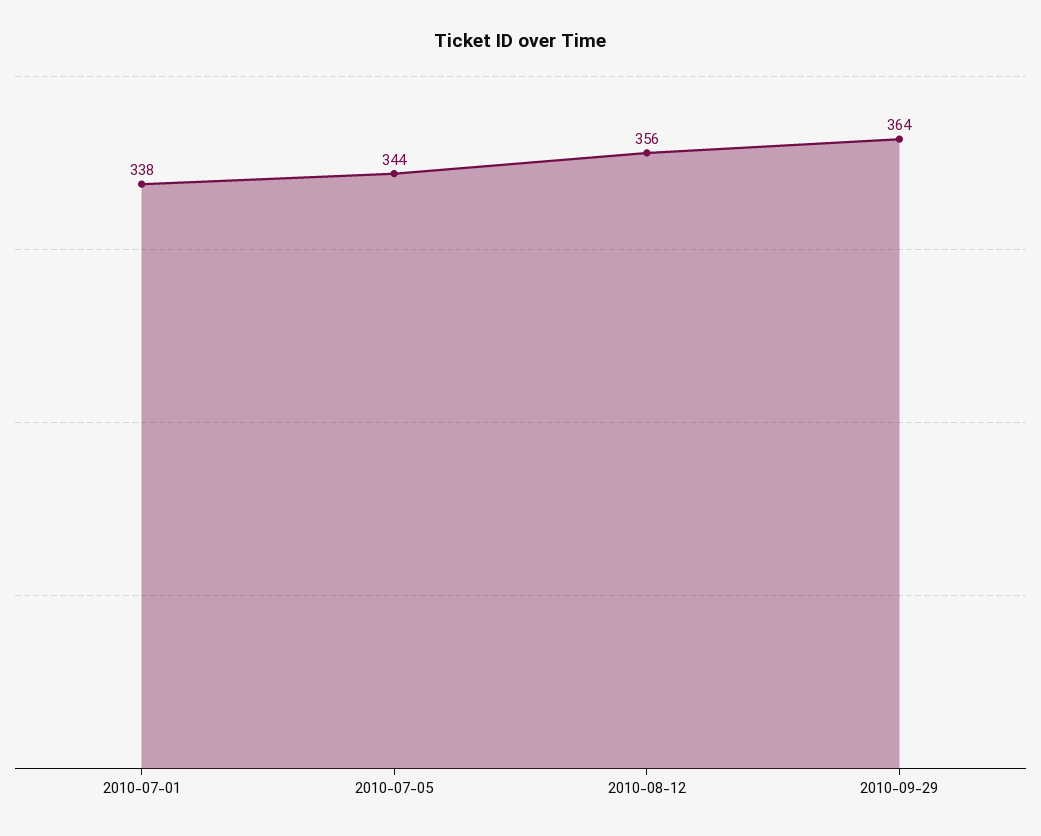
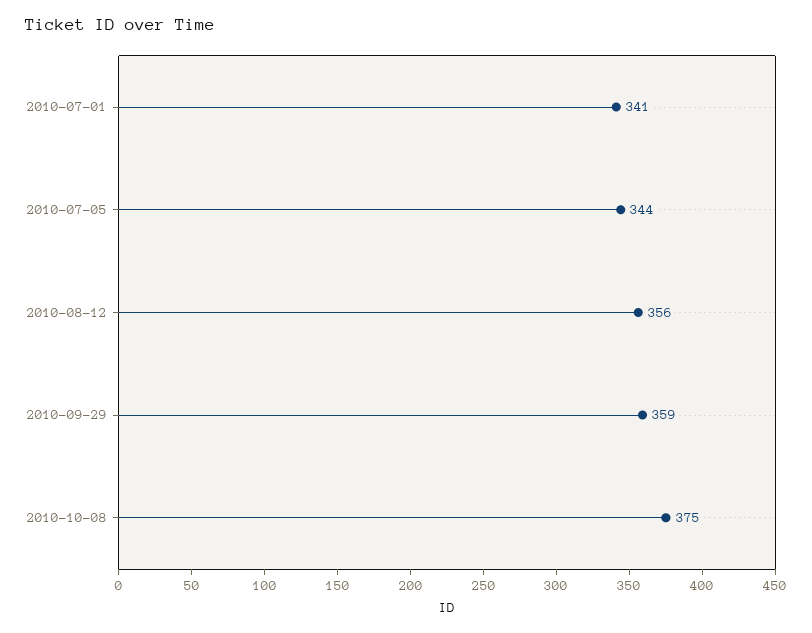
2010-07-01: 338 -> 341
2010-09-29: 364 -> 359
2010-10-08: none -> 375

